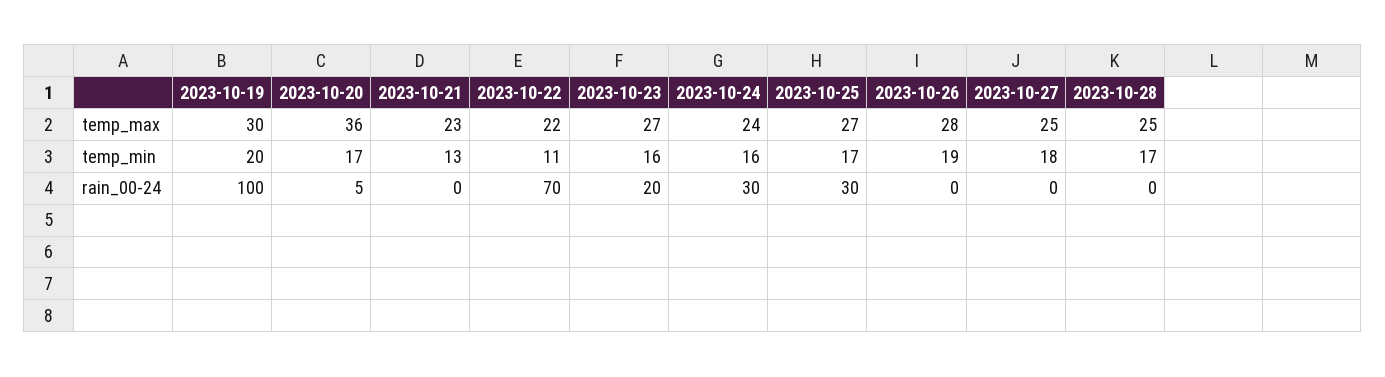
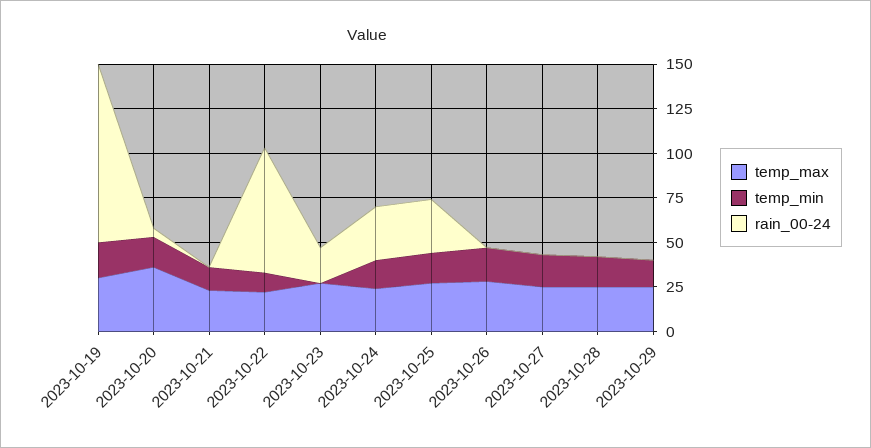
temp_min, 2023-10-23: 16 -> 0
temp_max, 2023-10-29: none -> 25
temp_min, 2023-10-29: none -> 15
rain_00-24, 2023-10-29: none -> 0

